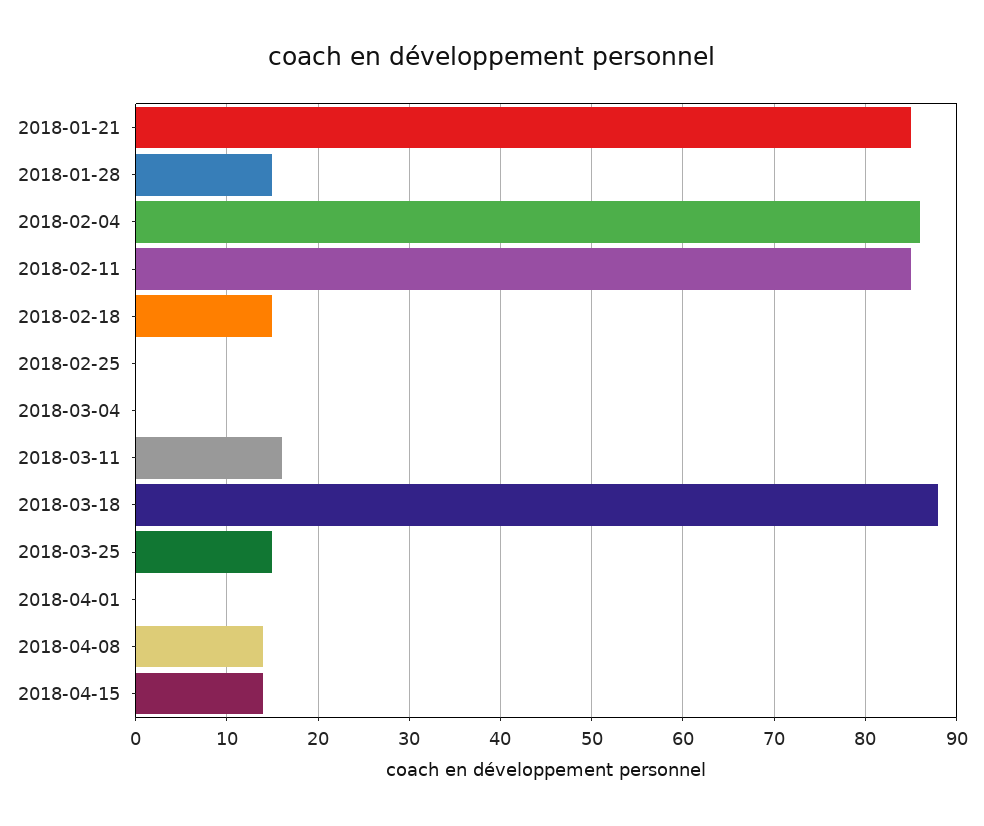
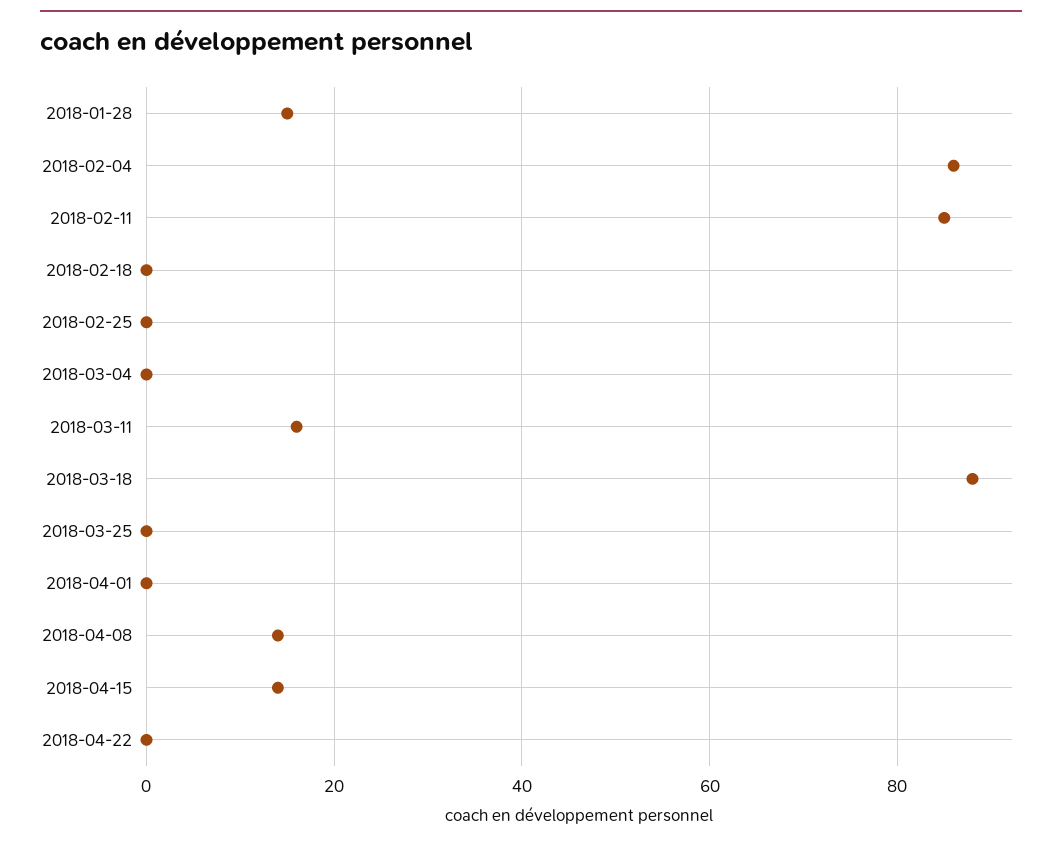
2018-01-21: 85 -> none
2018-02-18: 15 -> 0
2018-03-25: 15 -> 0
2018-04-22: none -> 0

